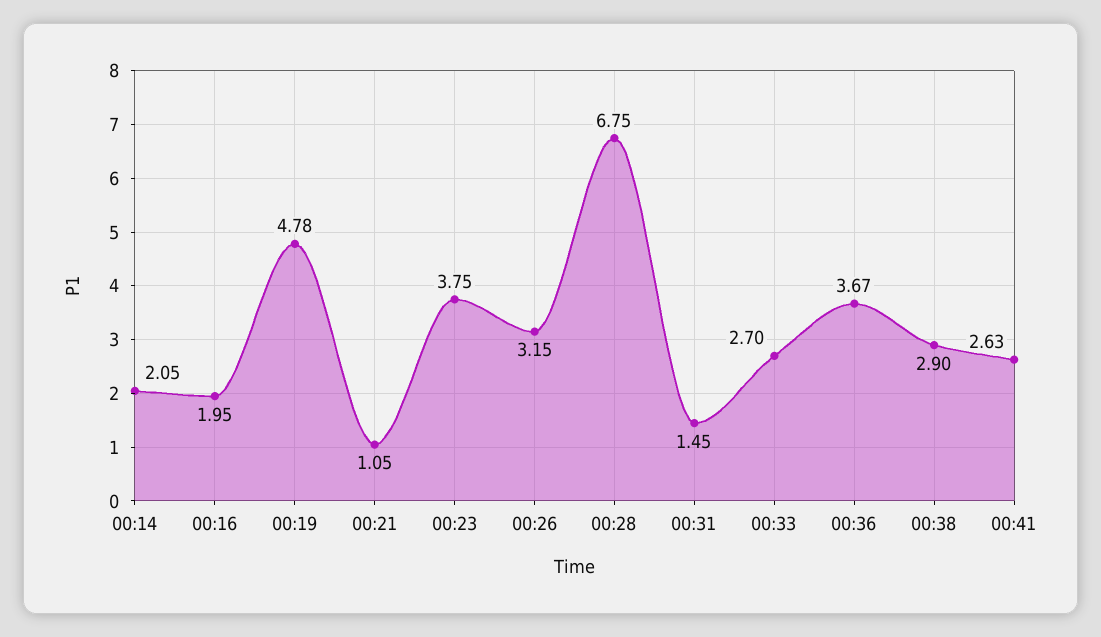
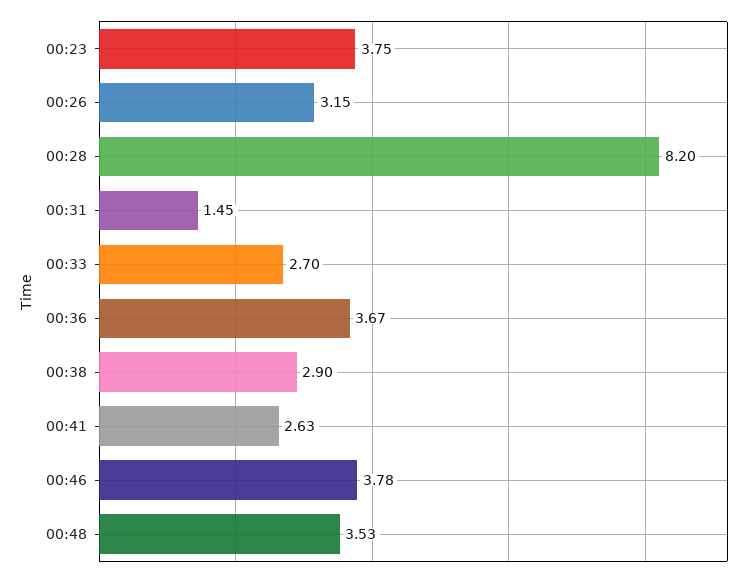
00:14: 2.05 -> none
00:16: 1.95 -> none
00:19: 4.78 -> none
00:21: 1.05 -> none
00:28: 6.75 -> 8.2
00:46: none -> 3.78
00:48: none -> 3.53

